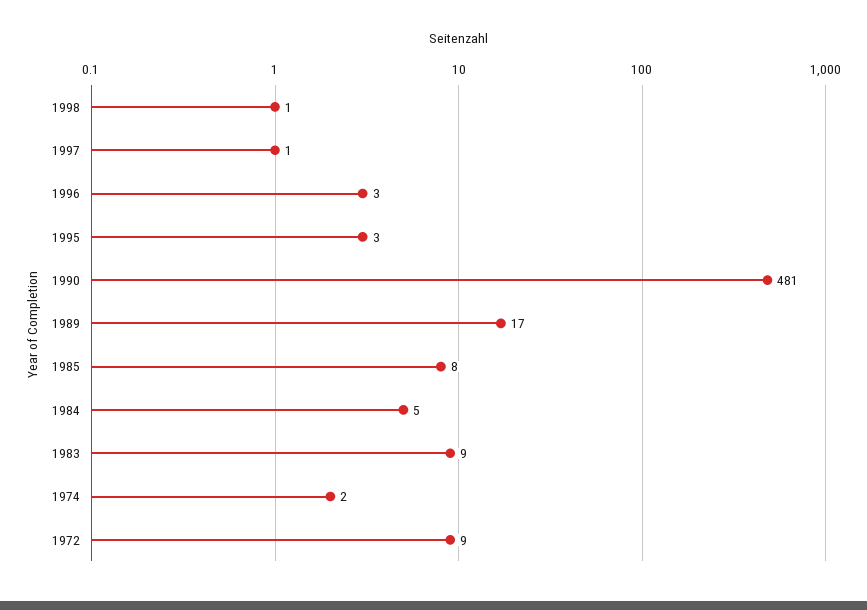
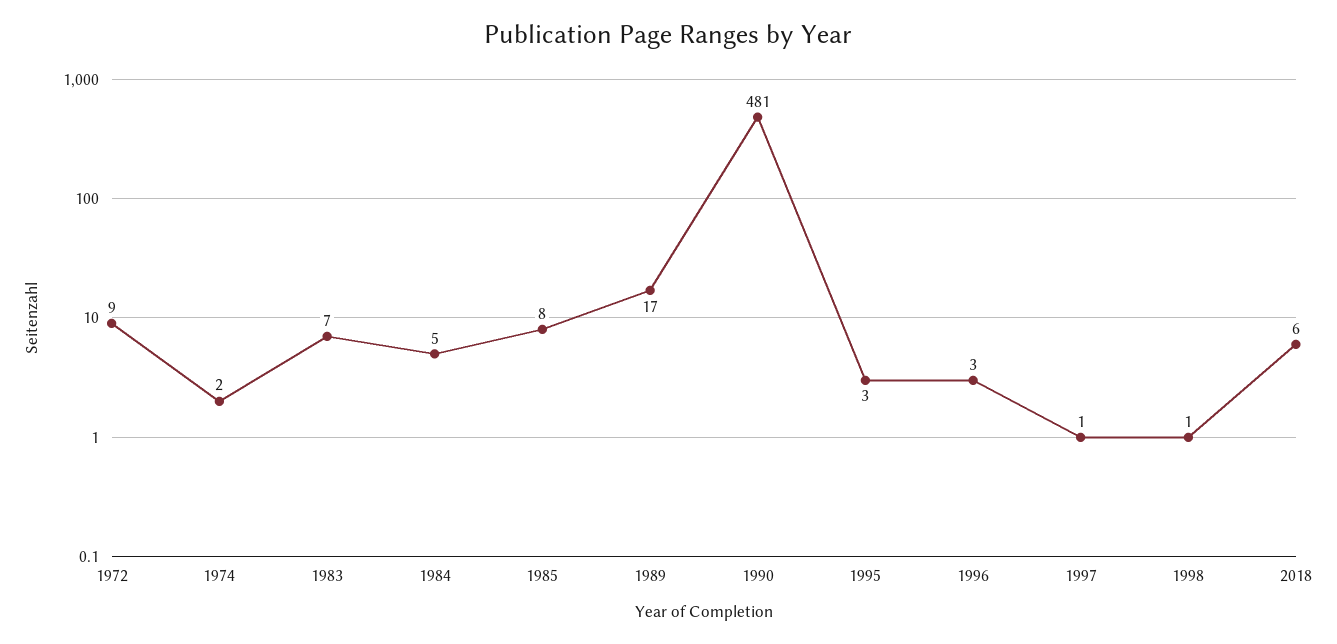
1983: 9 -> 7
2018: none -> 6

